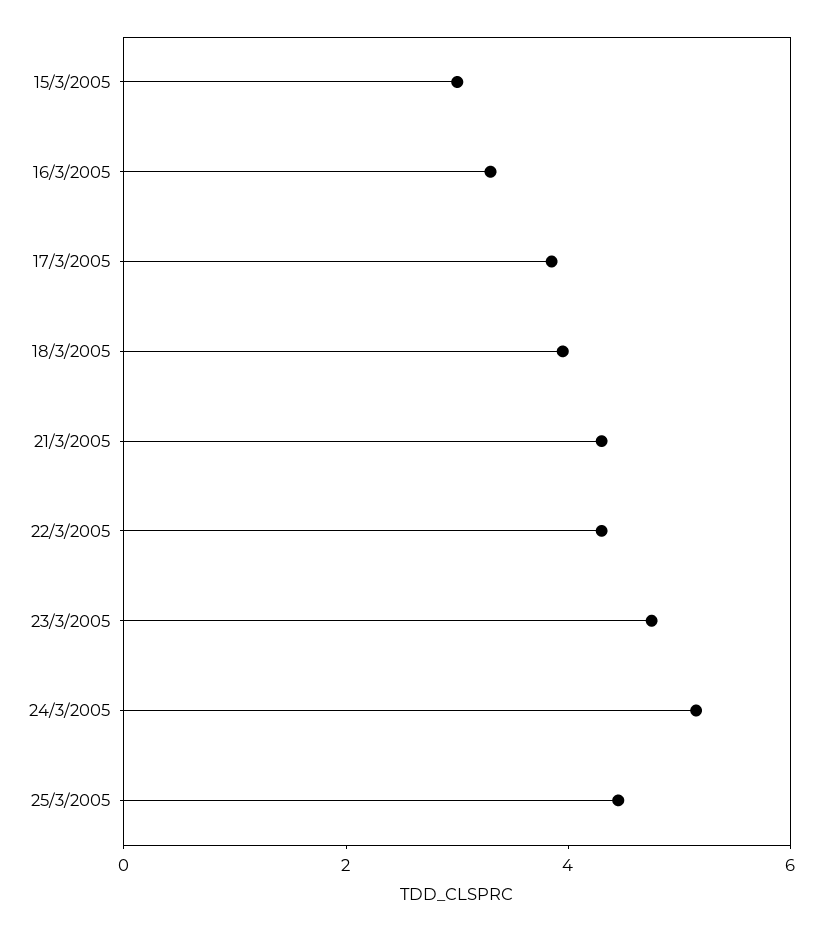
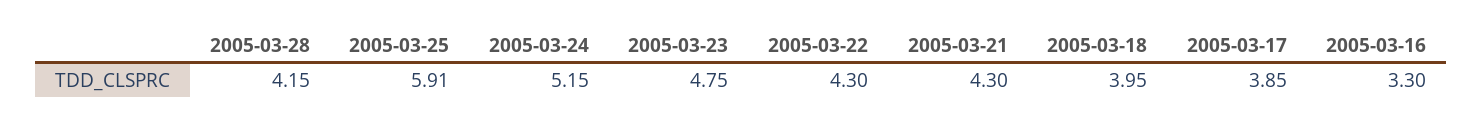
15/3/2005: 3 -> none
25/3/2005: 4.5 -> 5.91
2005-03-28: none -> 4.15

